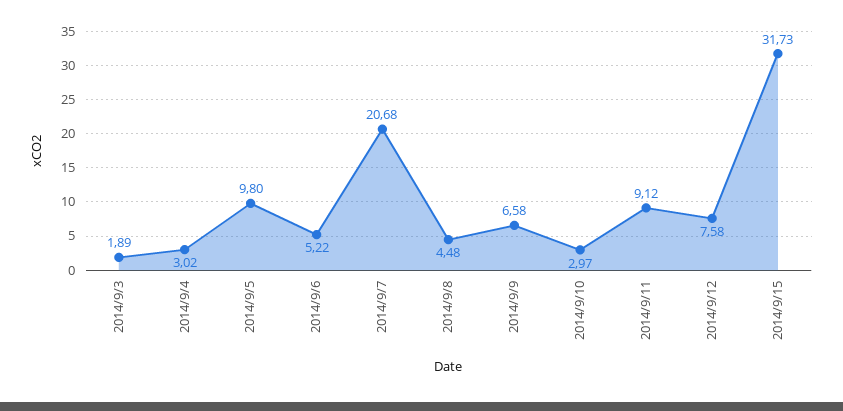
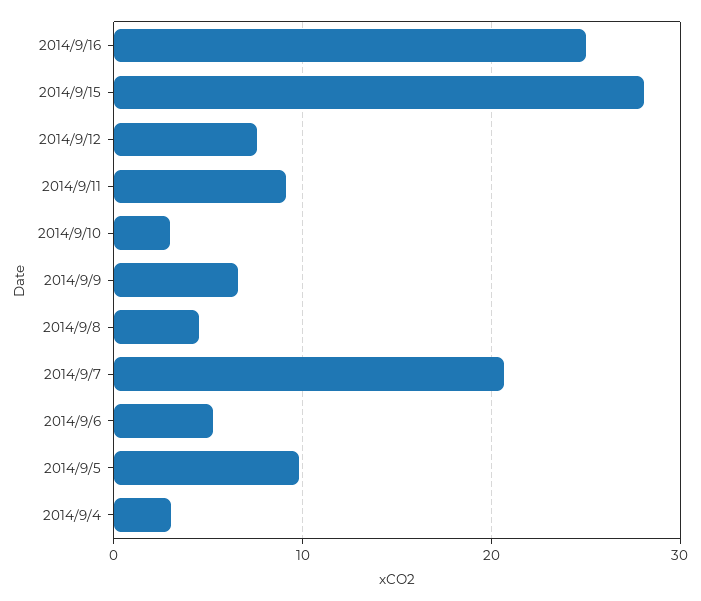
2014/9/3: 1.89 -> none
2014/9/15: 31.73 -> 28
2014/9/16: none -> 25

